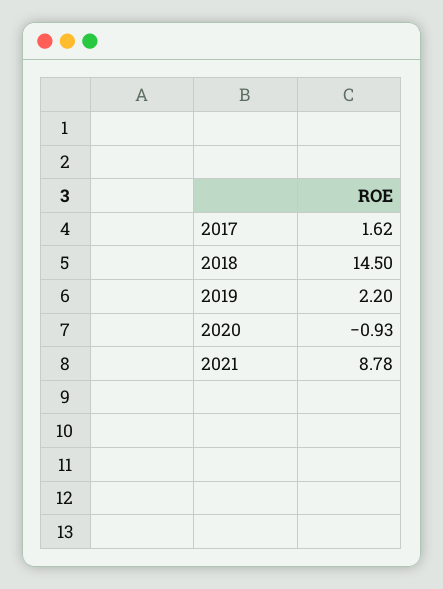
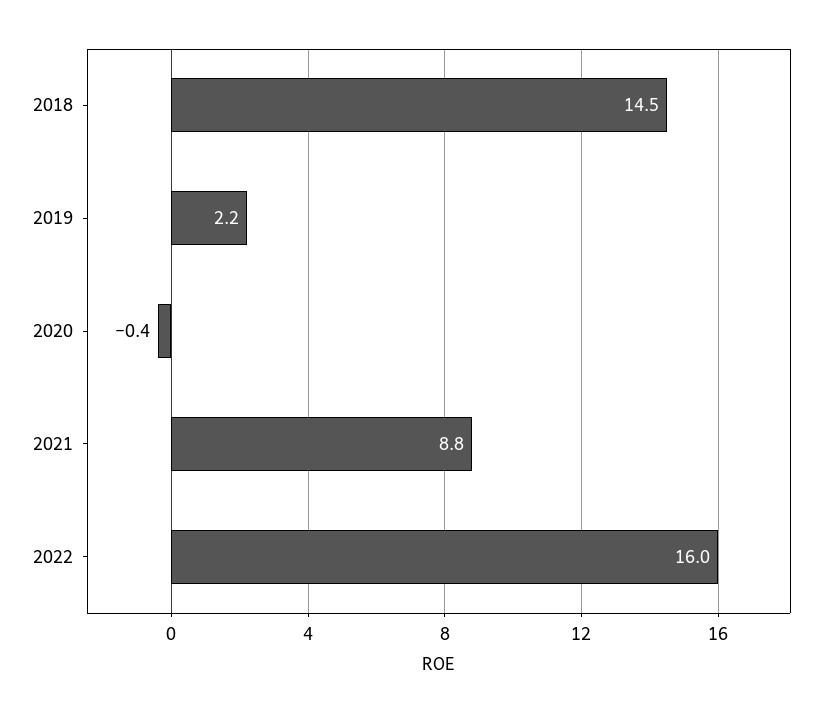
2017: 1.62 -> none
2020: -0.93 -> -0.4
2022: none -> 16

